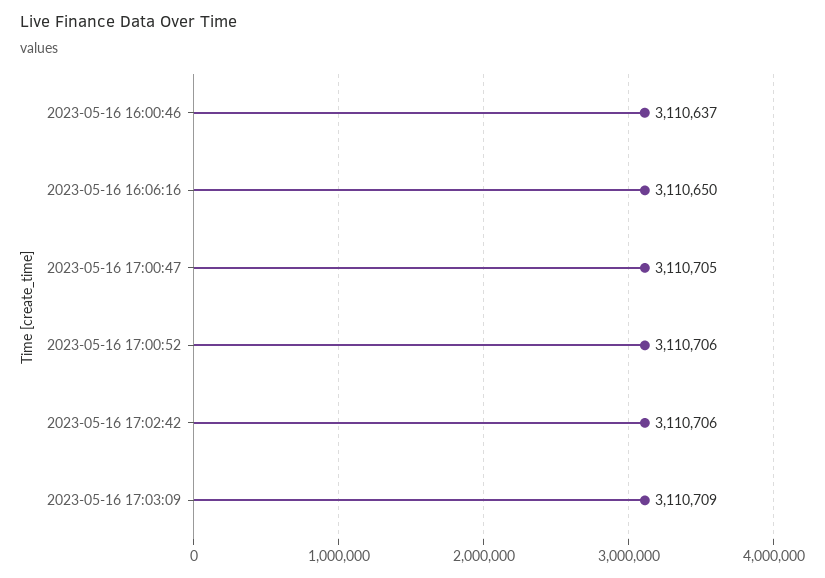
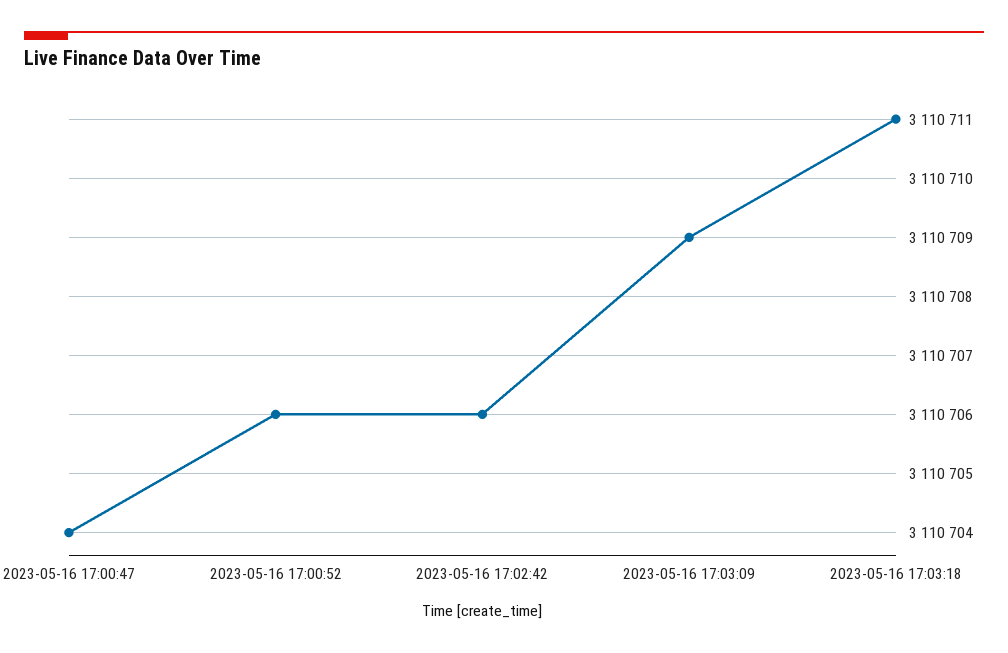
2023-05-16 16:00:46: 3110637 -> none
2023-05-16 16:06:16: 3110650 -> none
2023-05-16 17:00:47: 3110705 -> 3110704
2023-05-16 17:03:18: none -> 3110711

